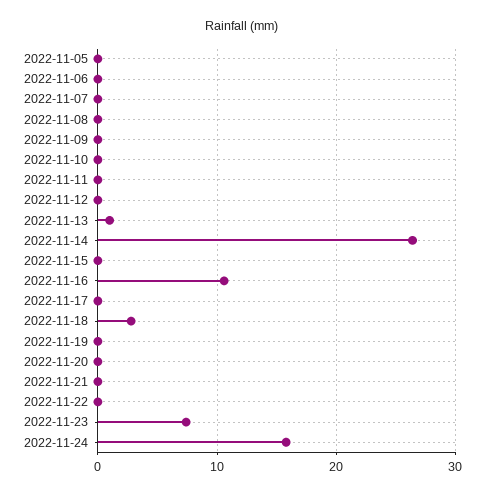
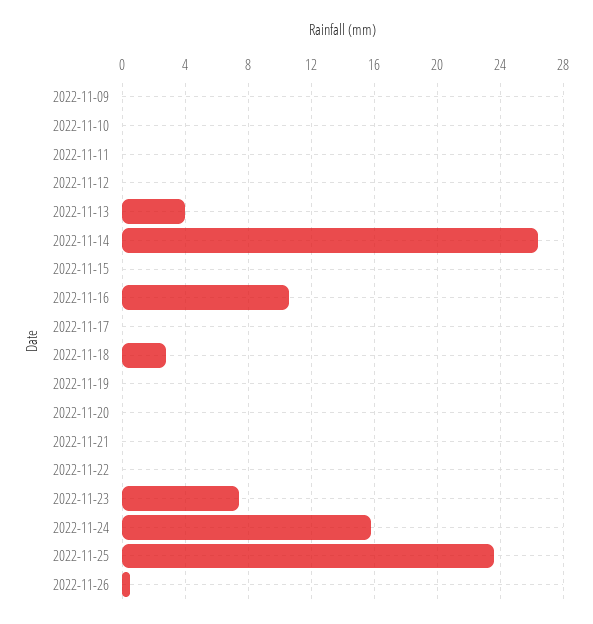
2022-11-05: 0 -> none
2022-11-06: 0 -> none
2022-11-07: 0 -> none
2022-11-08: 0 -> none
2022-11-13: 1 -> 4
2022-11-25: none -> 23.5
2022-11-26: none -> 0.5

